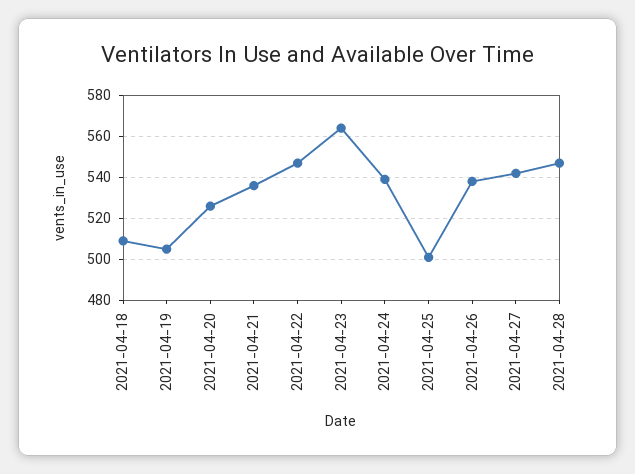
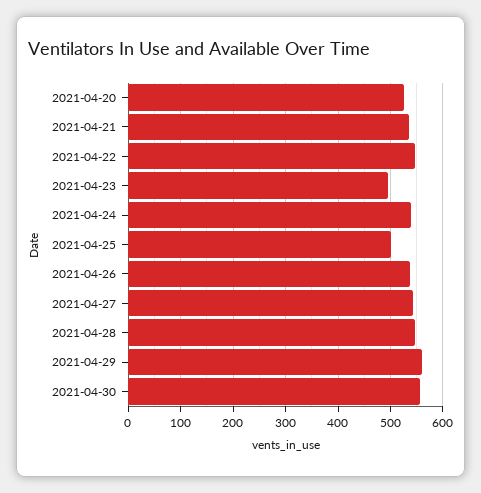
2021-04-18: 510 -> none
2021-04-19: 505 -> none
2021-04-23: 565 -> 500
2021-04-29: none -> 560
2021-04-30: none -> 560

